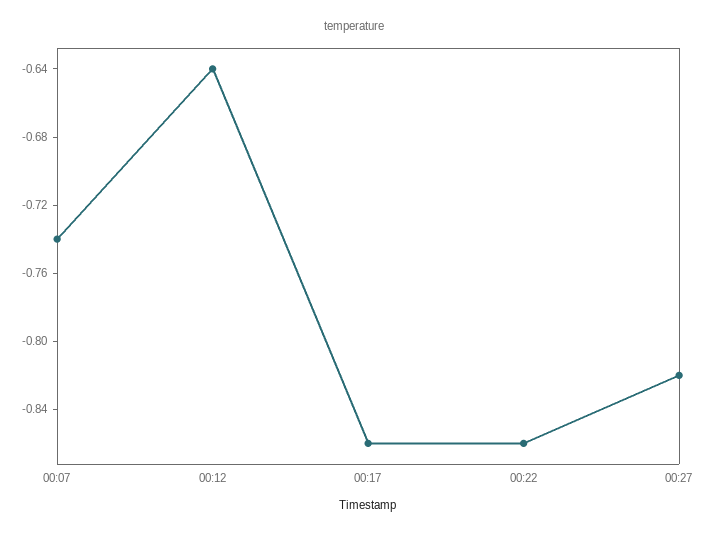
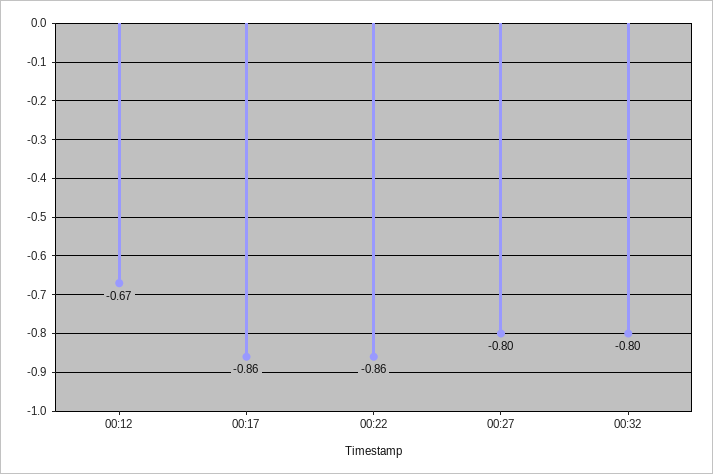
00:07: -0.74 -> none
00:12: -0.64 -> -0.67
00:27: -0.82 -> -0.8
00:32: none -> -0.8

